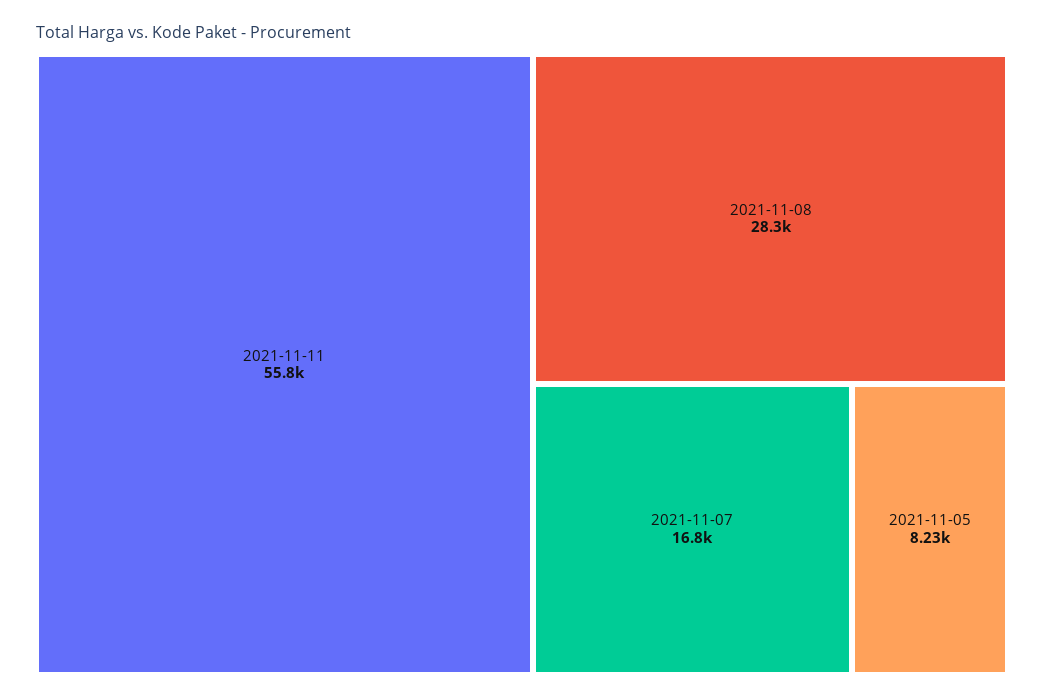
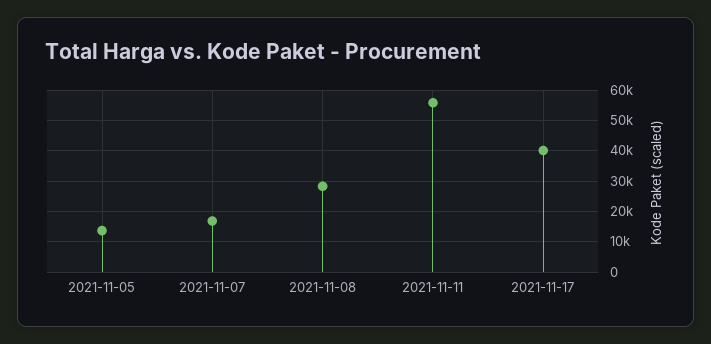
2021-11-05: 8230 -> 14000
2021-11-17: none -> 40000

